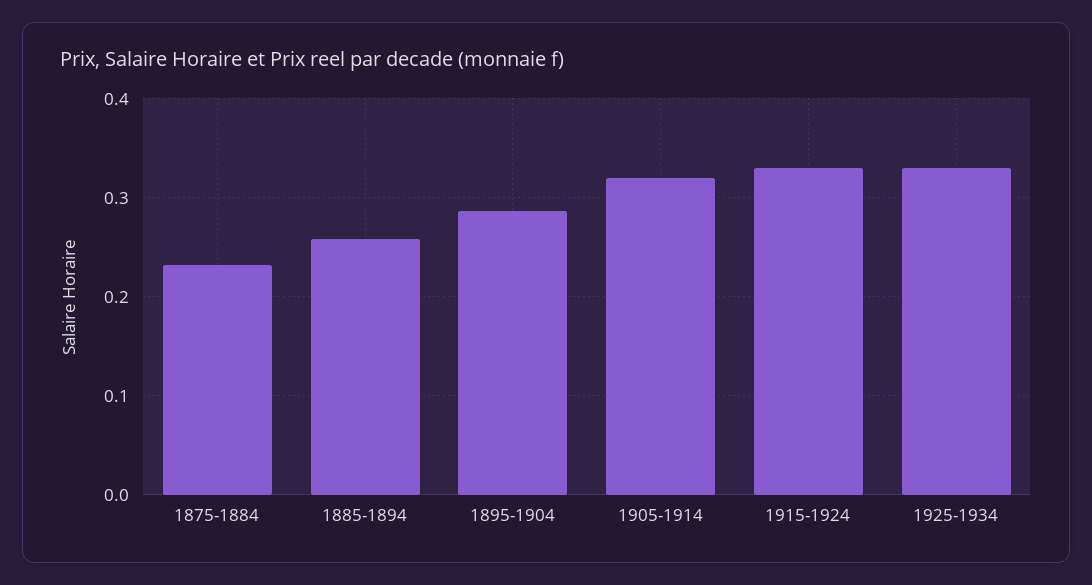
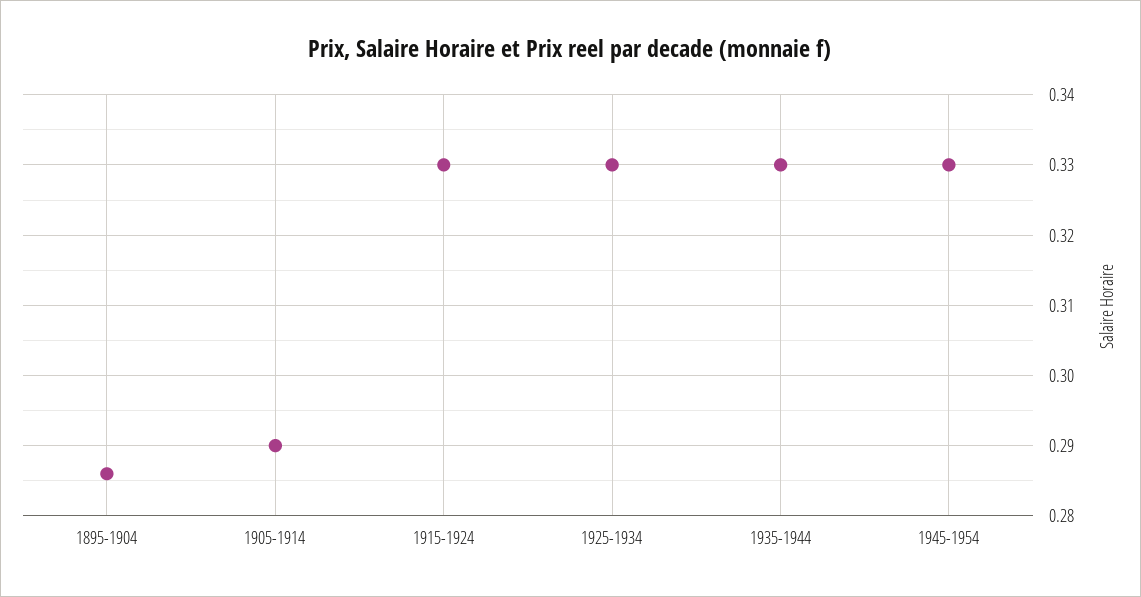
1875-1884: 0.23 -> none
1885-1894: 0.26 -> none
1905-1914: 0.32 -> 0.29
1935-1944: none -> 0.33
1945-1954: none -> 0.33

